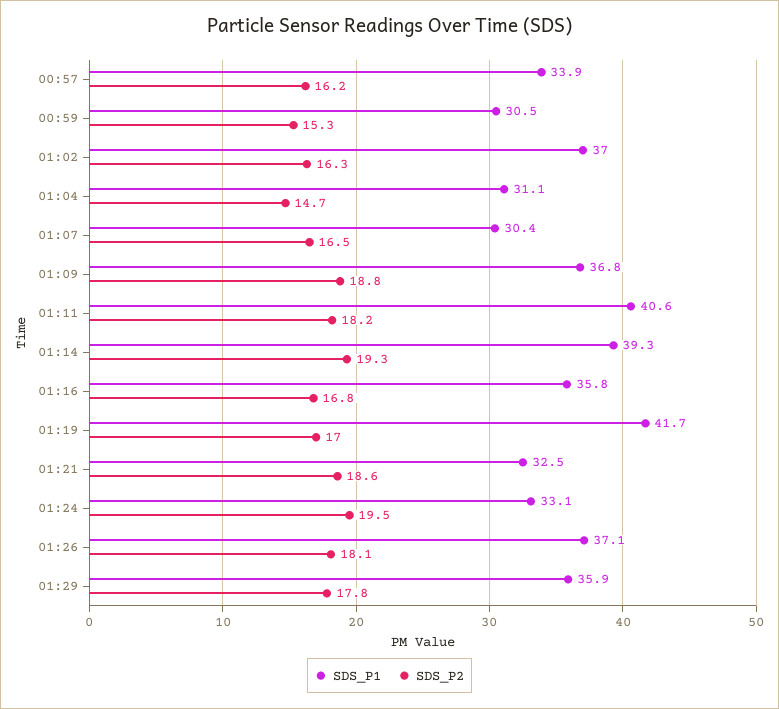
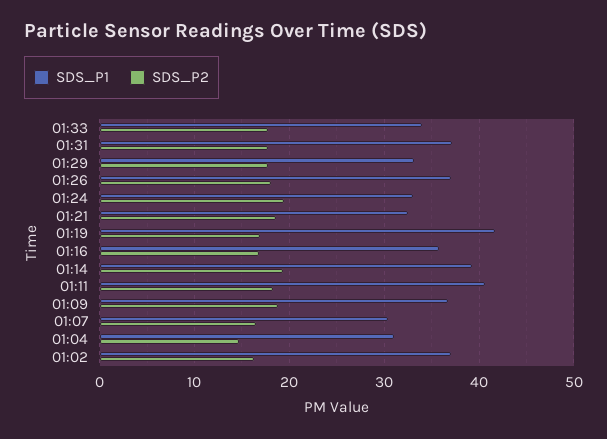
SDS_P1, 00:57: 33.9 -> none
SDS_P2, 00:57: 16.2 -> none
SDS_P1, 00:59: 30.5 -> none
SDS_P2, 00:59: 15.3 -> none
SDS_P1, 01:29: 35.9 -> 33
SDS_P1, 01:33: none -> 34
SDS_P2, 01:33: none -> 18
SDS_P1, 01:31: none -> 37
SDS_P2, 01:31: none -> 18

